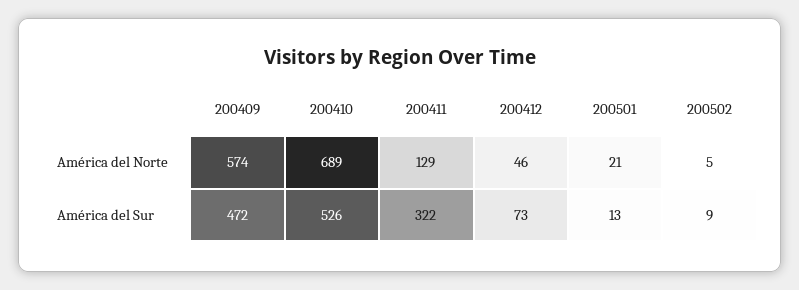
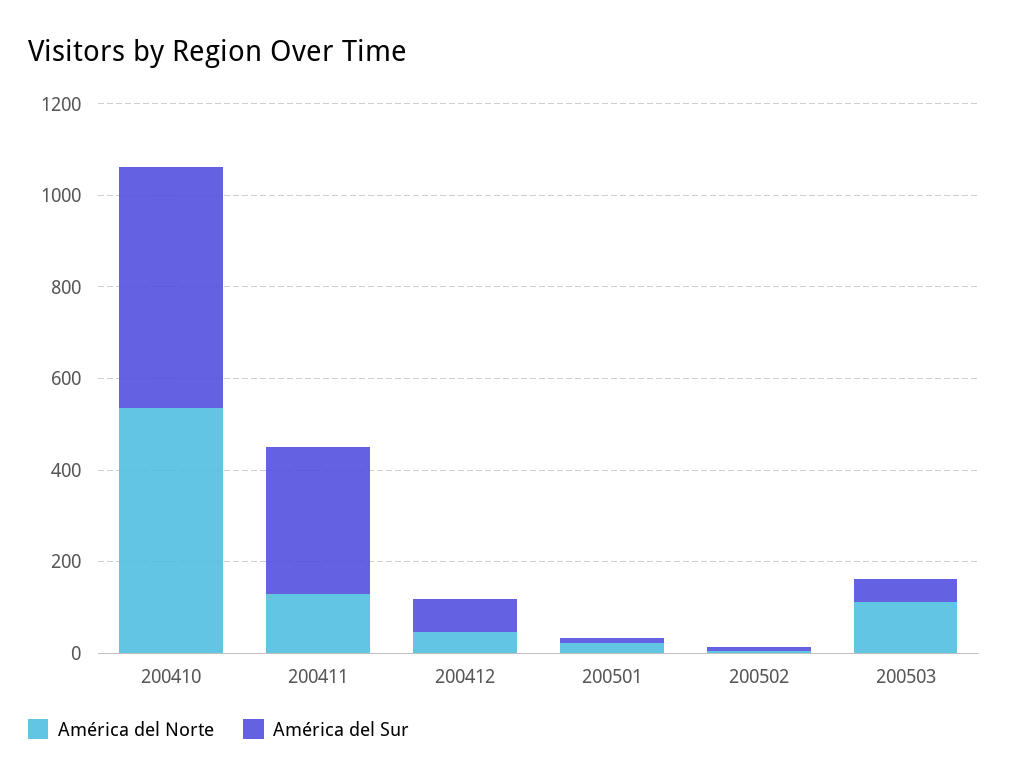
América del Norte, 200409: 574 -> none
América del Norte, 200410: 689 -> 550
América del Sur, 200409: 472 -> none
América del Norte, 200503: none -> 100
América del Sur, 200503: none -> 50

